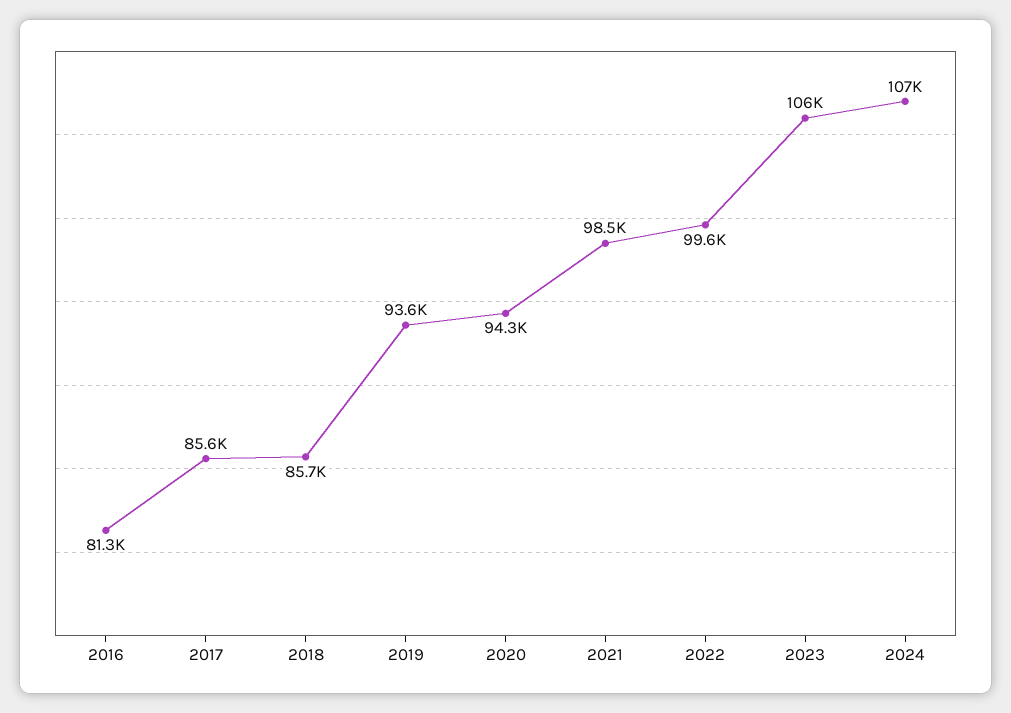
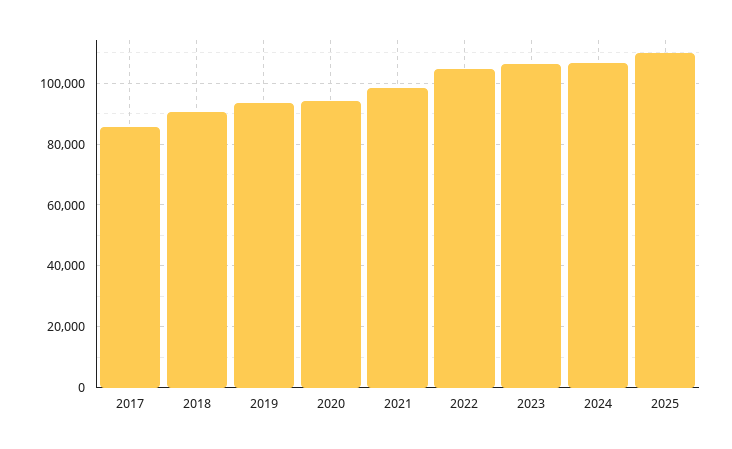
2016: 81300 -> none
2018: 85700 -> 90000
2022: 99600 -> 104000
2025: none -> 110000

